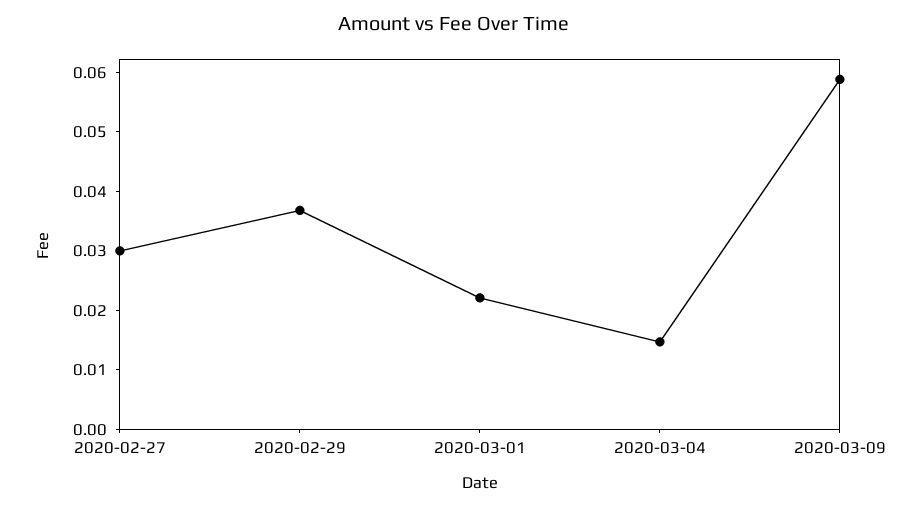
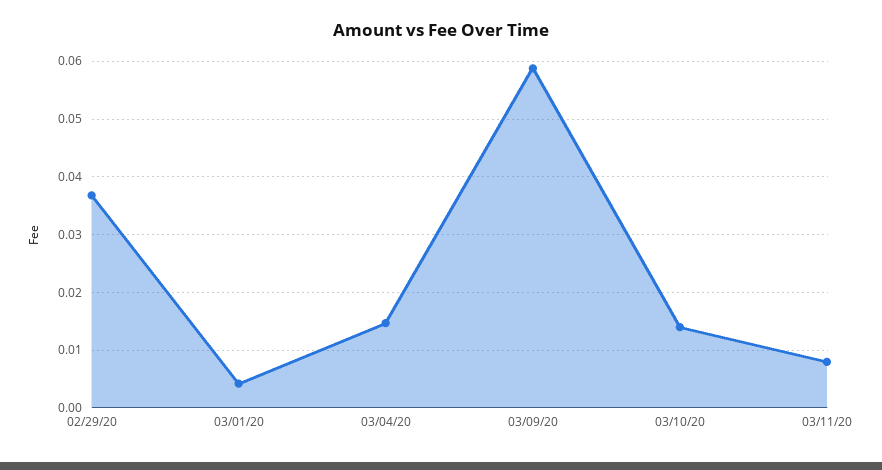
2020-02-27: 0.03 -> none
2020-03-01: 0.022 -> 0.004
03/10/20: none -> 0.014
03/11/20: none -> 0.008

